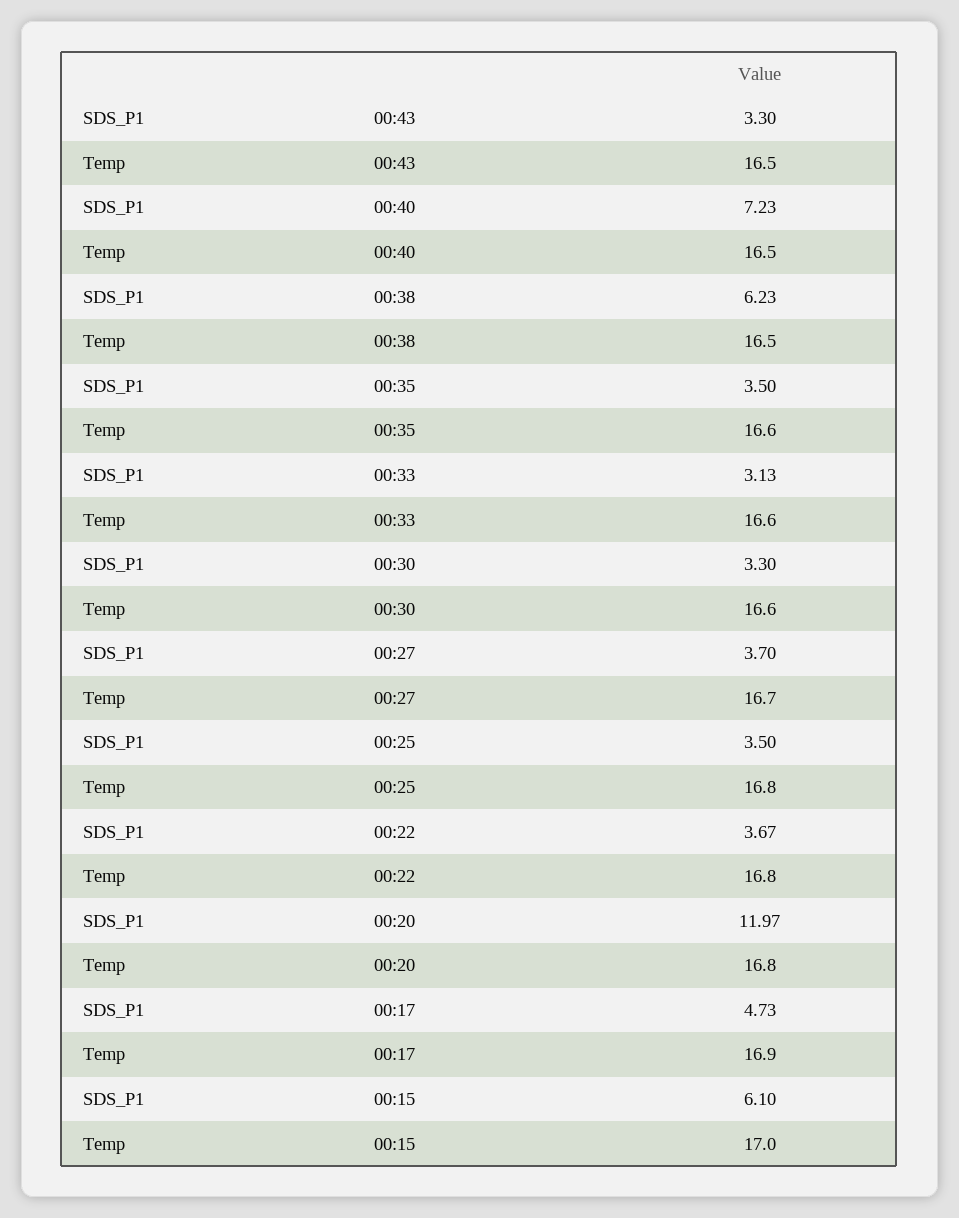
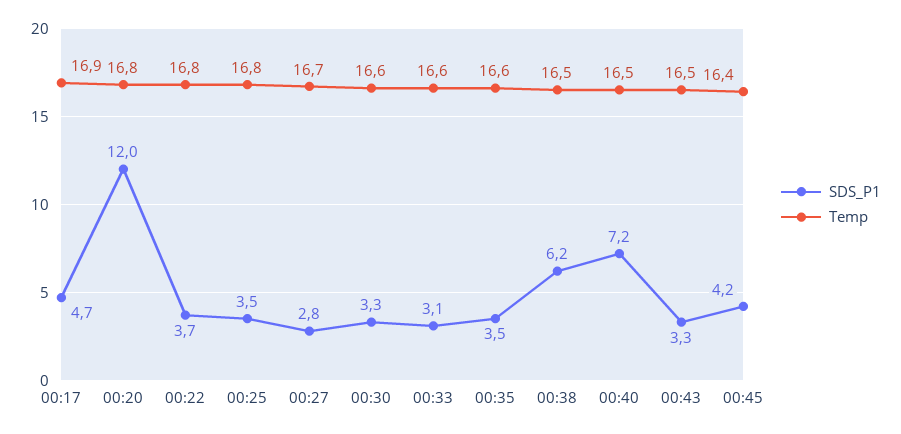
SDS_P1, 00:27: 3.7 -> 2.8
SDS_P1, 00:15: 6.1 -> none
Temp, 00:15: 17 -> none
SDS_P1, 00:45: none -> 4.2
Temp, 00:45: none -> 16.4

